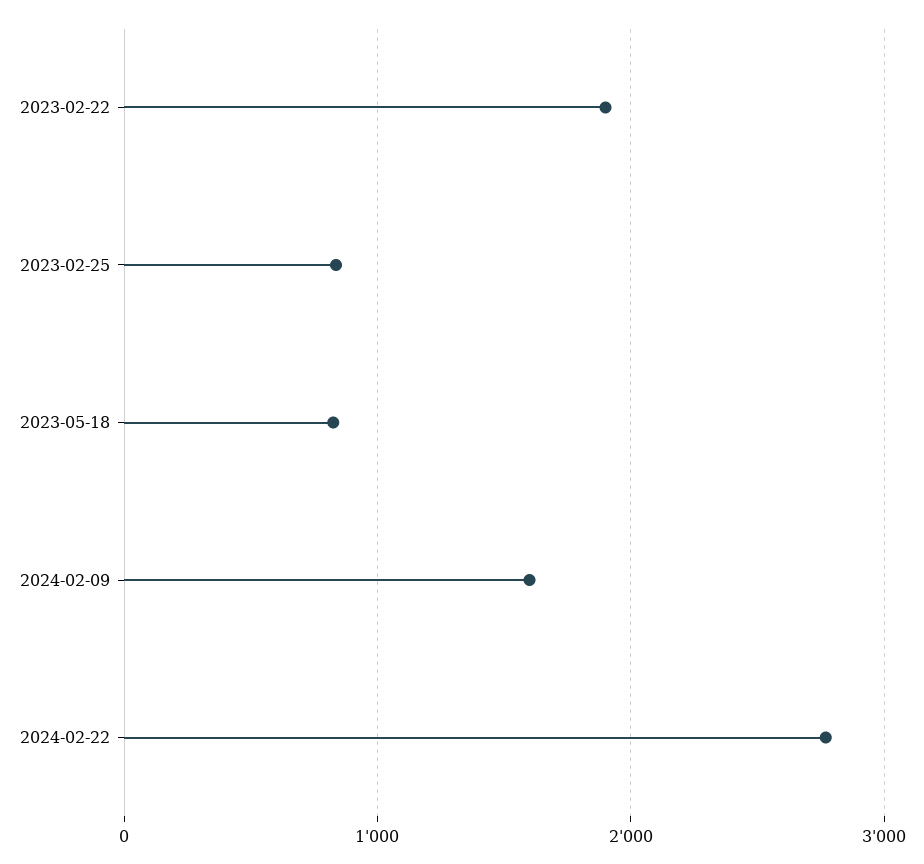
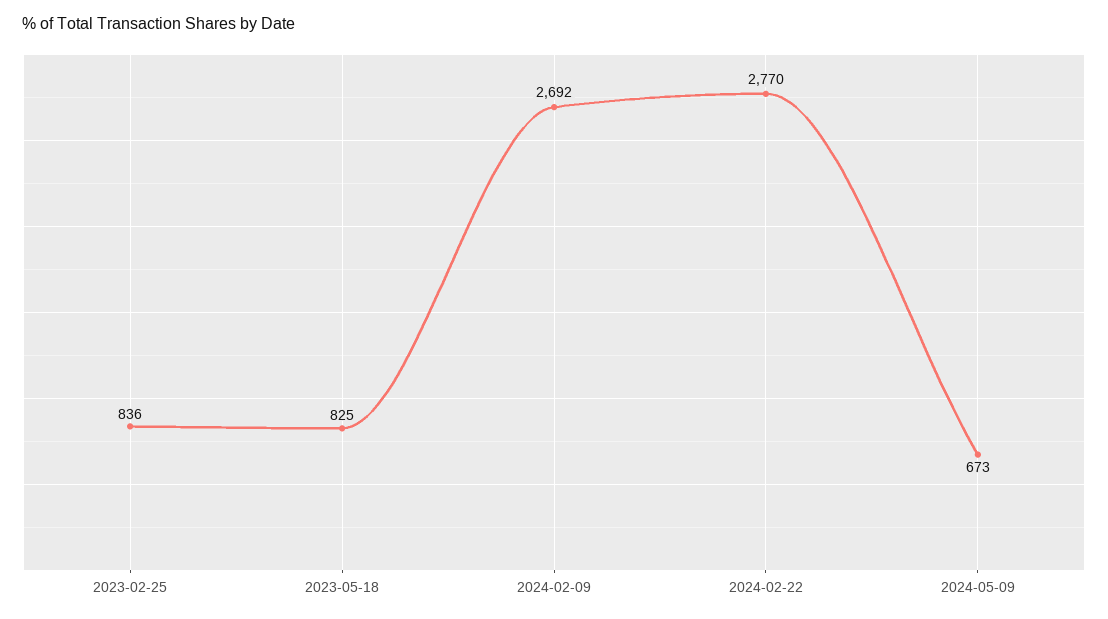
2023-02-22: 1900 -> none
2024-02-09: 1600 -> 2692
2024-05-09: none -> 673

